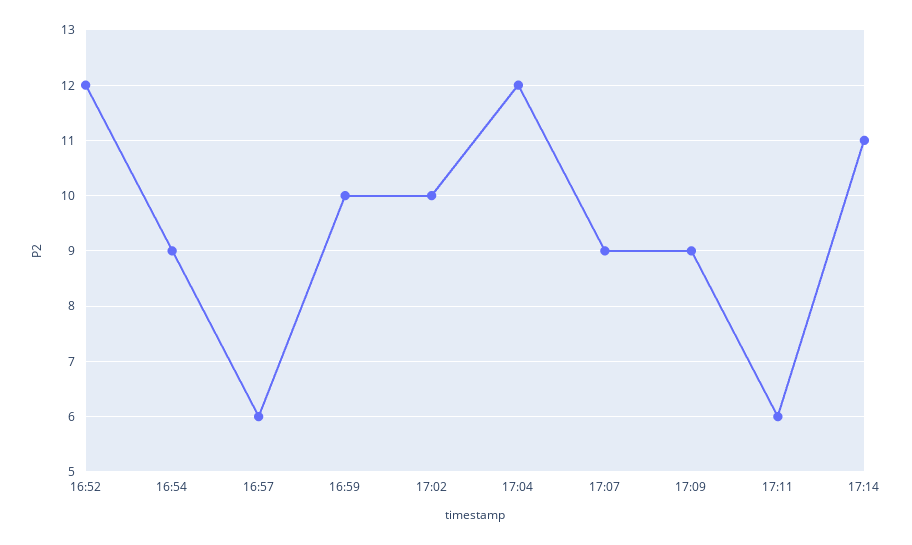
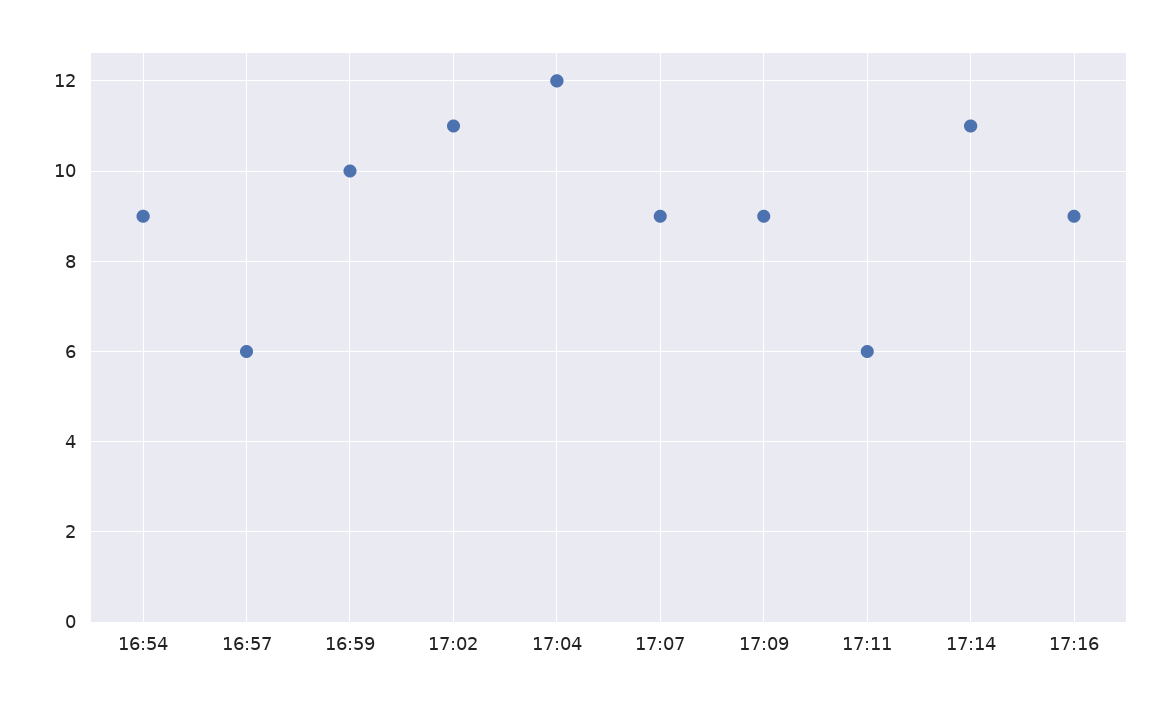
16:52: 12 -> none
17:02: 10 -> 11
17:16: none -> 9

